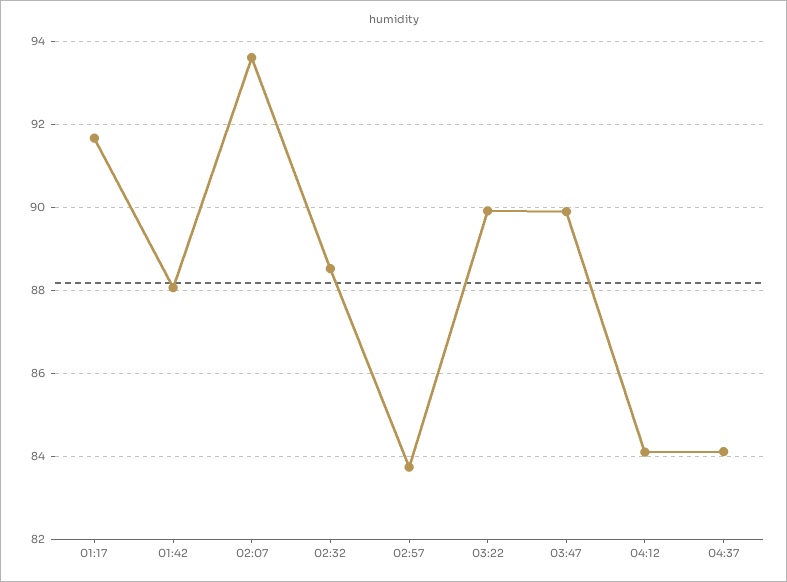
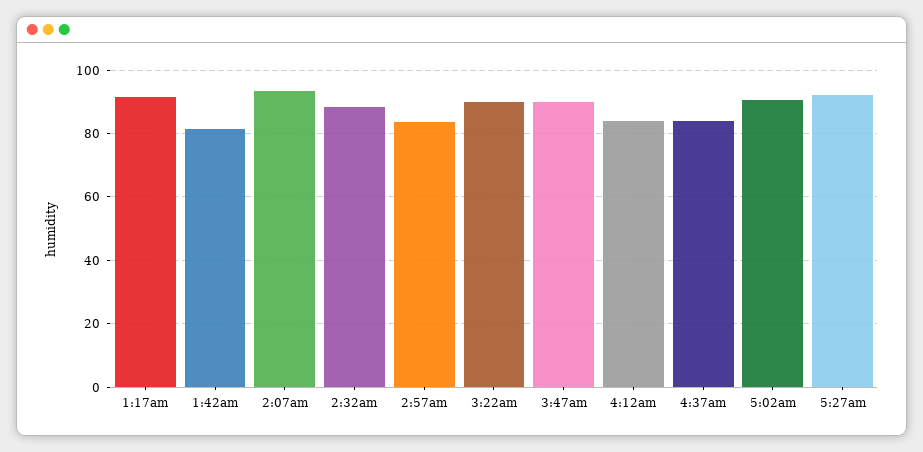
01:42: 88 -> 82
5:02am: none -> 90
5:27am: none -> 92

